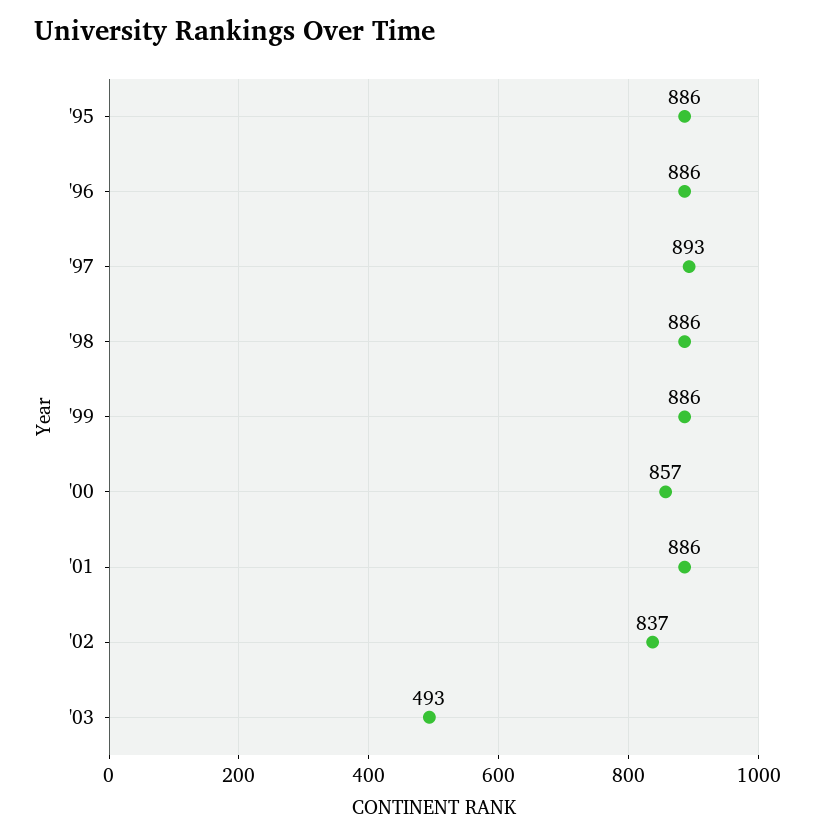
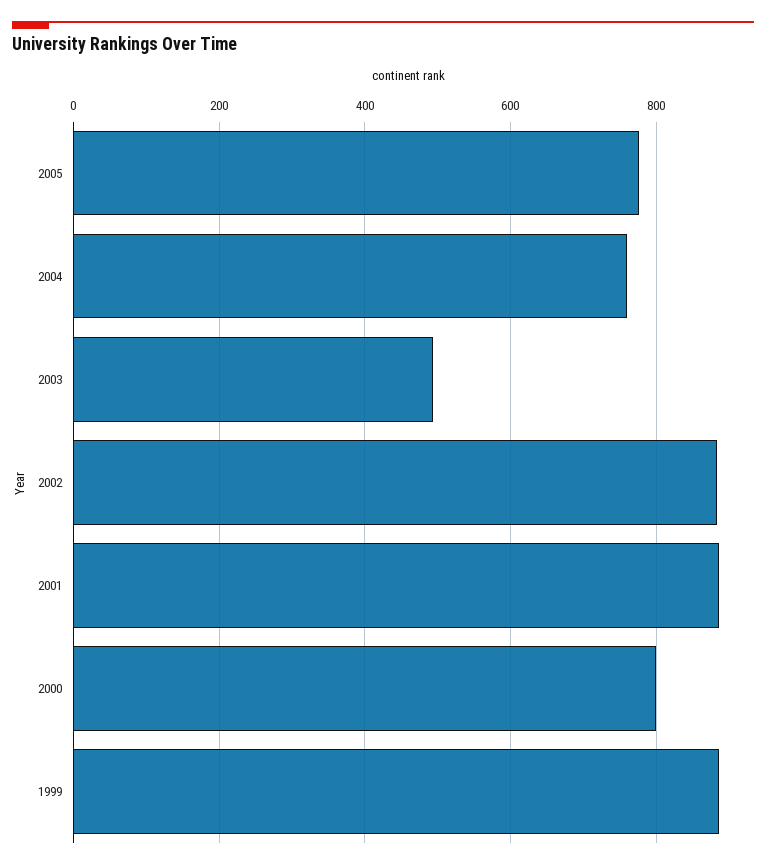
'95: 886 -> none
'96: 886 -> none
'97: 893 -> none
'98: 886 -> none
'00: 857 -> 800
'02: 837 -> 880
2005: none -> 780
2004: none -> 760

